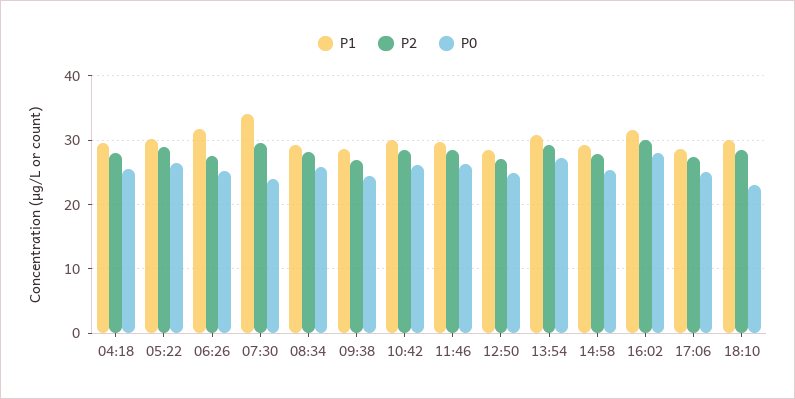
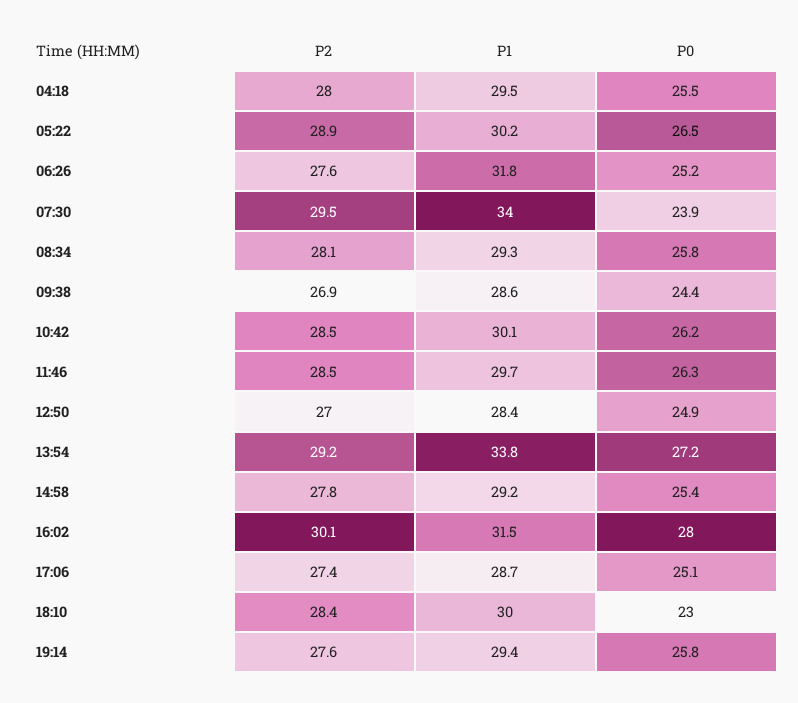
P1, 13:54: 31 -> 33.8
P2, 19:14: none -> 27.6
P1, 19:14: none -> 29.4
P0, 19:14: none -> 25.8

